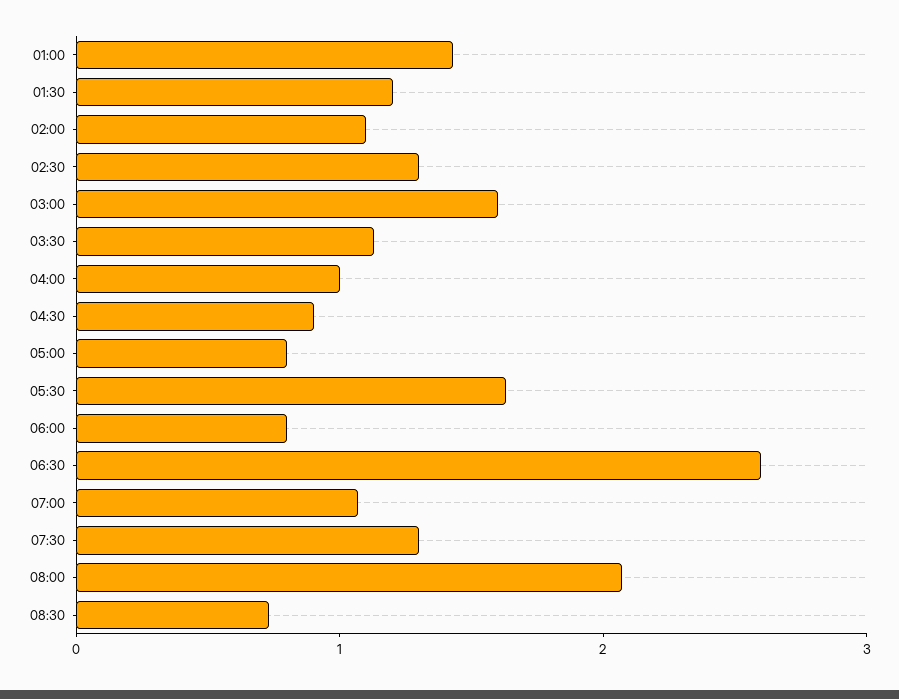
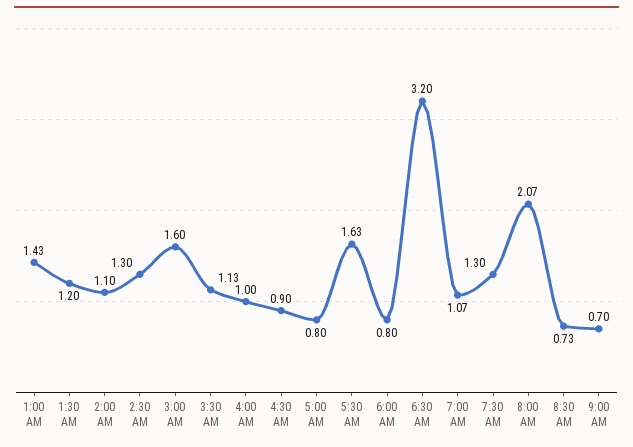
06:30: 2.6 -> 3.2
9:00 AM: none -> 0.7

